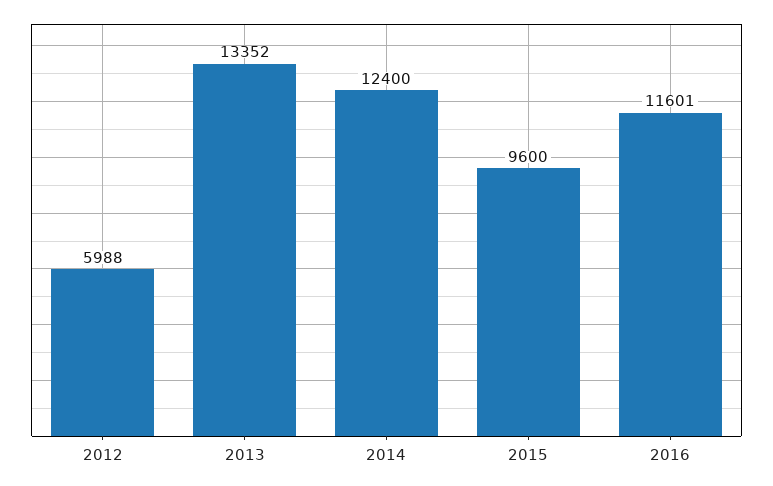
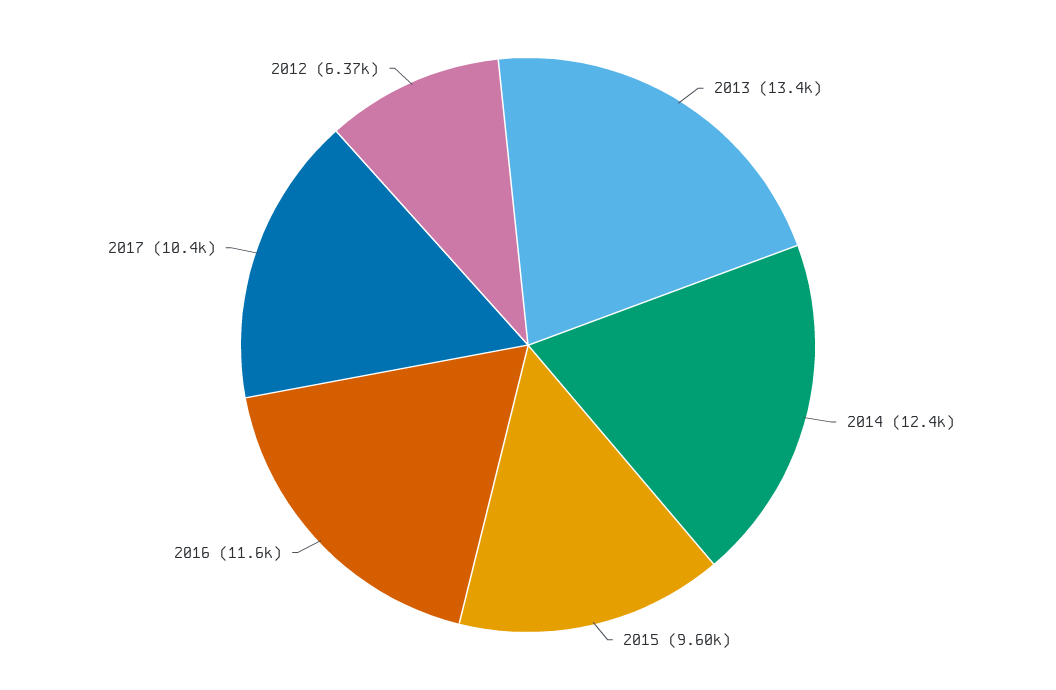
2012: 5988 -> 6370
2017: none -> 10400

